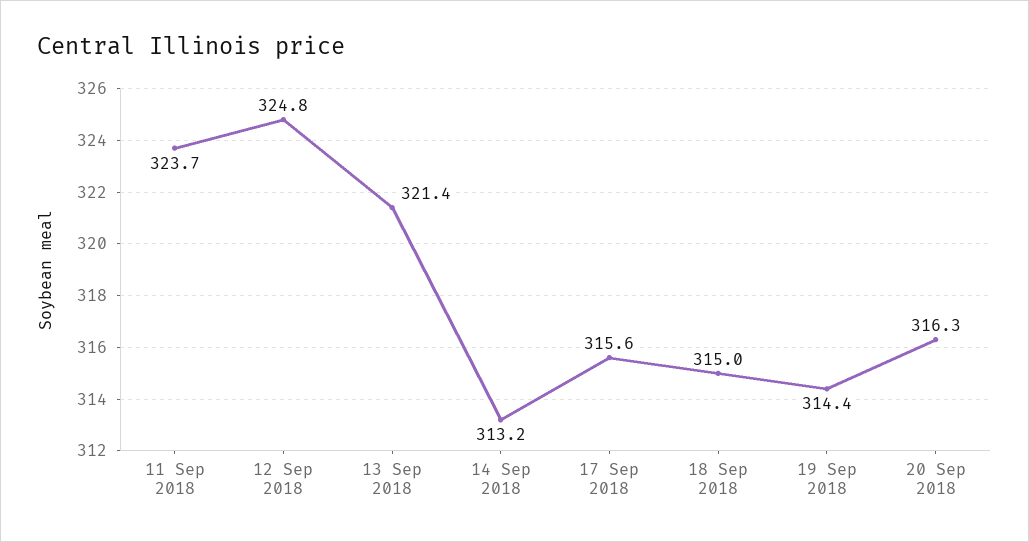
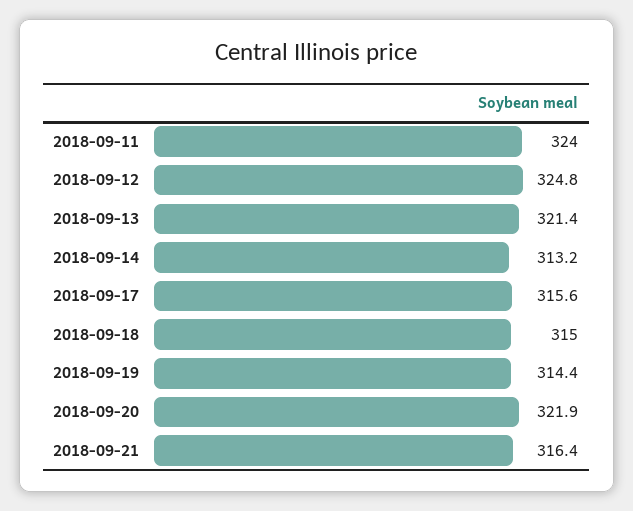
11 Sep 2018: 323.7 -> 324
20 Sep 2018: 316.3 -> 321.9
2018-09-21: none -> 316.4

